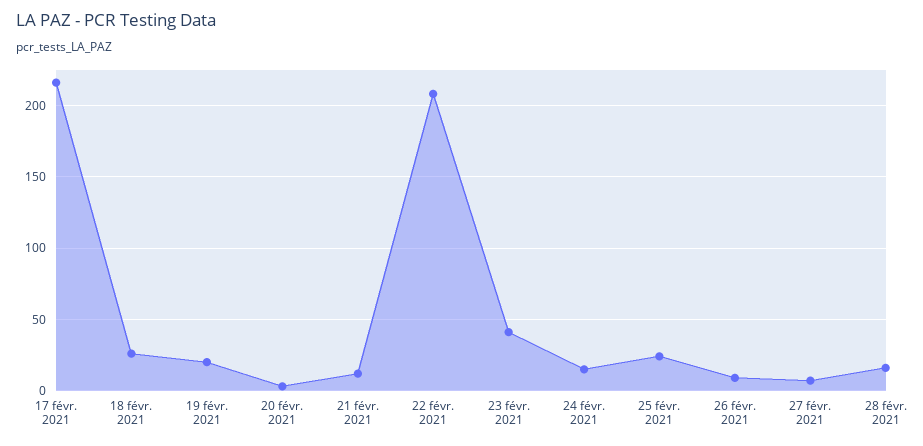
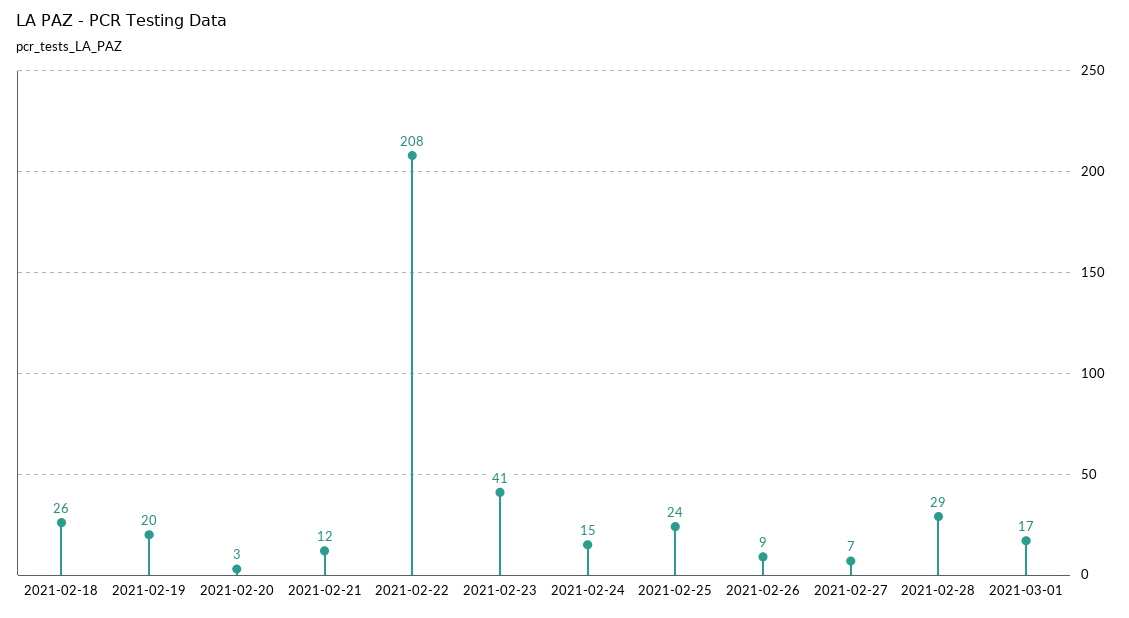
17 févr. 2021: 215 -> none
28 févr. 2021: 15 -> 29
2021-03-01: none -> 17

